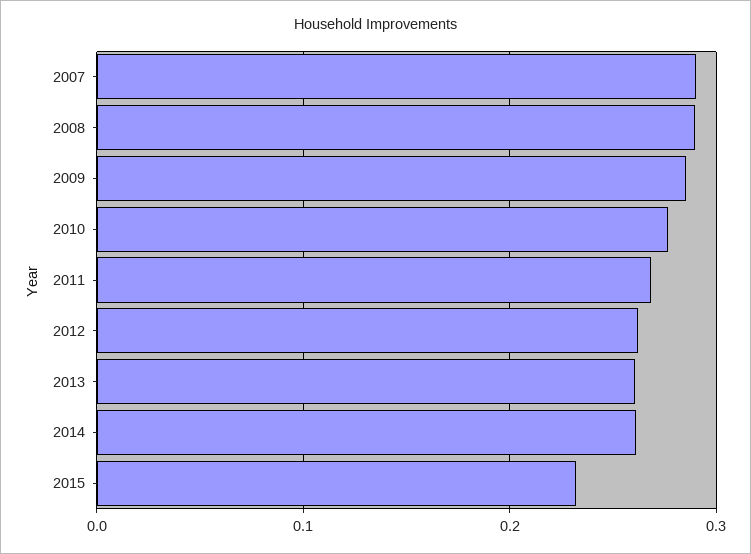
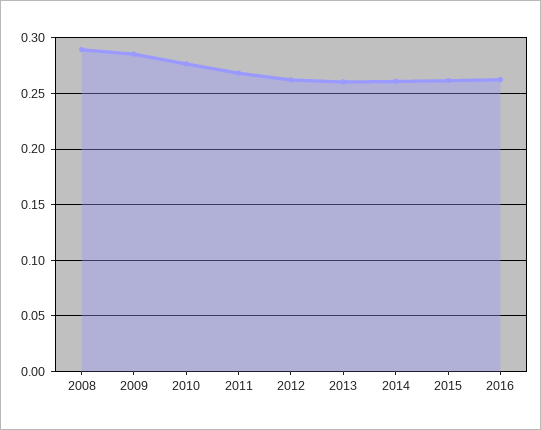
2007: 0.29 -> none
2015: 0.23 -> 0.26
2016: none -> 0.26

